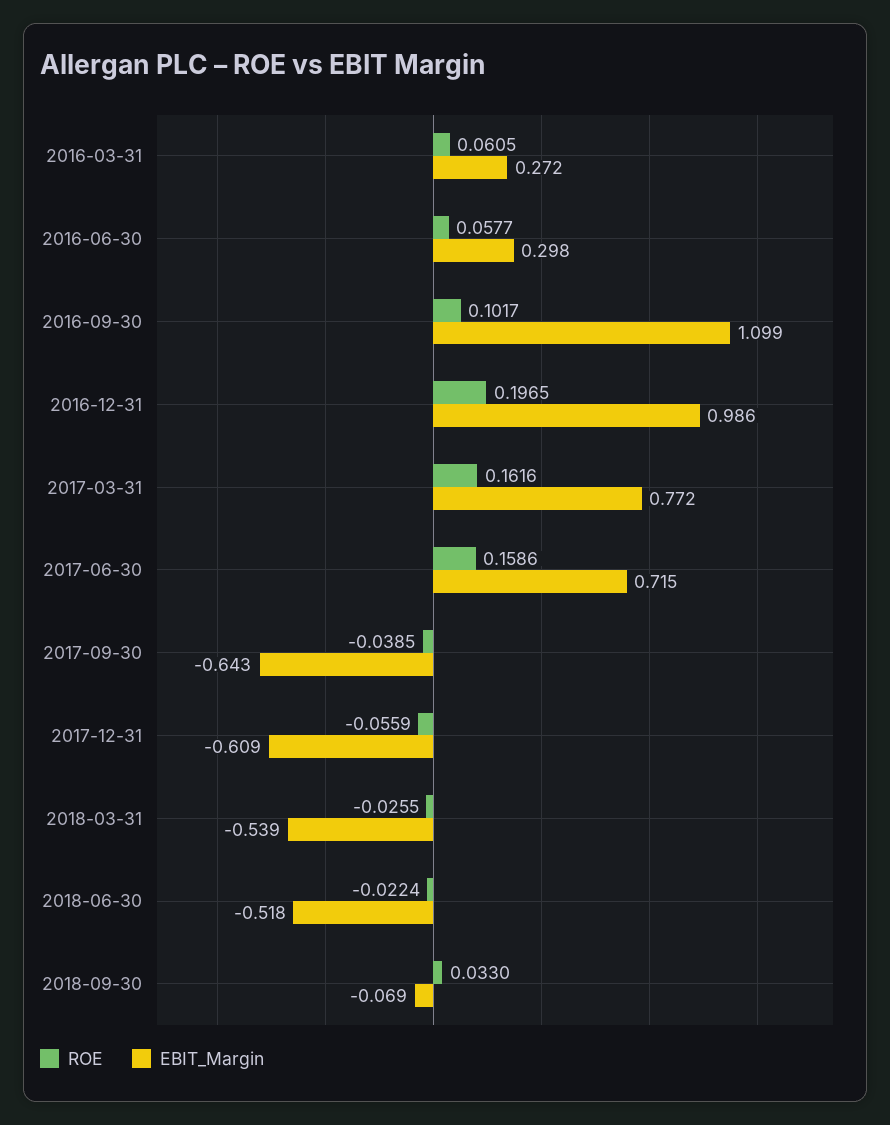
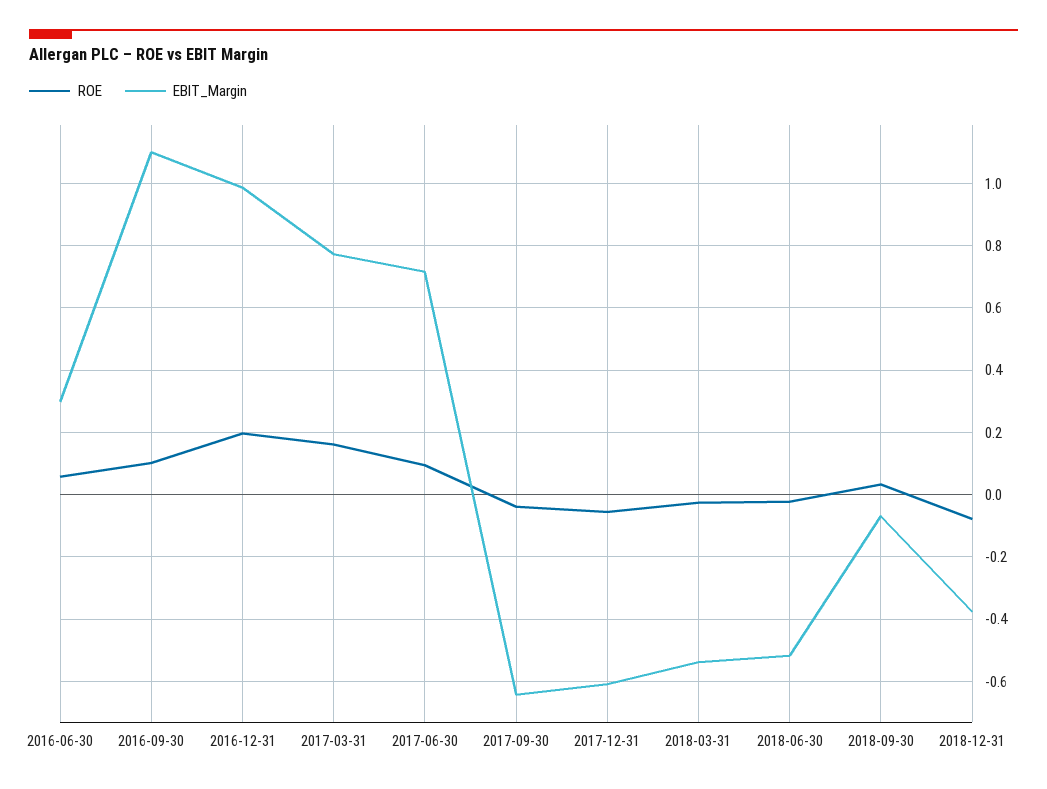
ROE, 2016-03-31: 0.0605 -> none
EBIT_Margin, 2016-03-31: 0.272 -> none
ROE, 2017-06-30: 0.1586 -> 0.1
ROE, 2018-12-31: none -> -0.08
EBIT_Margin, 2018-12-31: none -> -0.38

